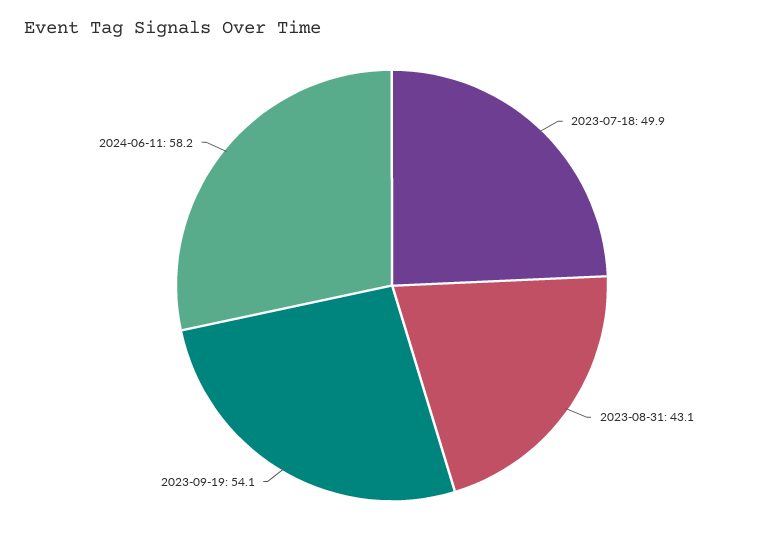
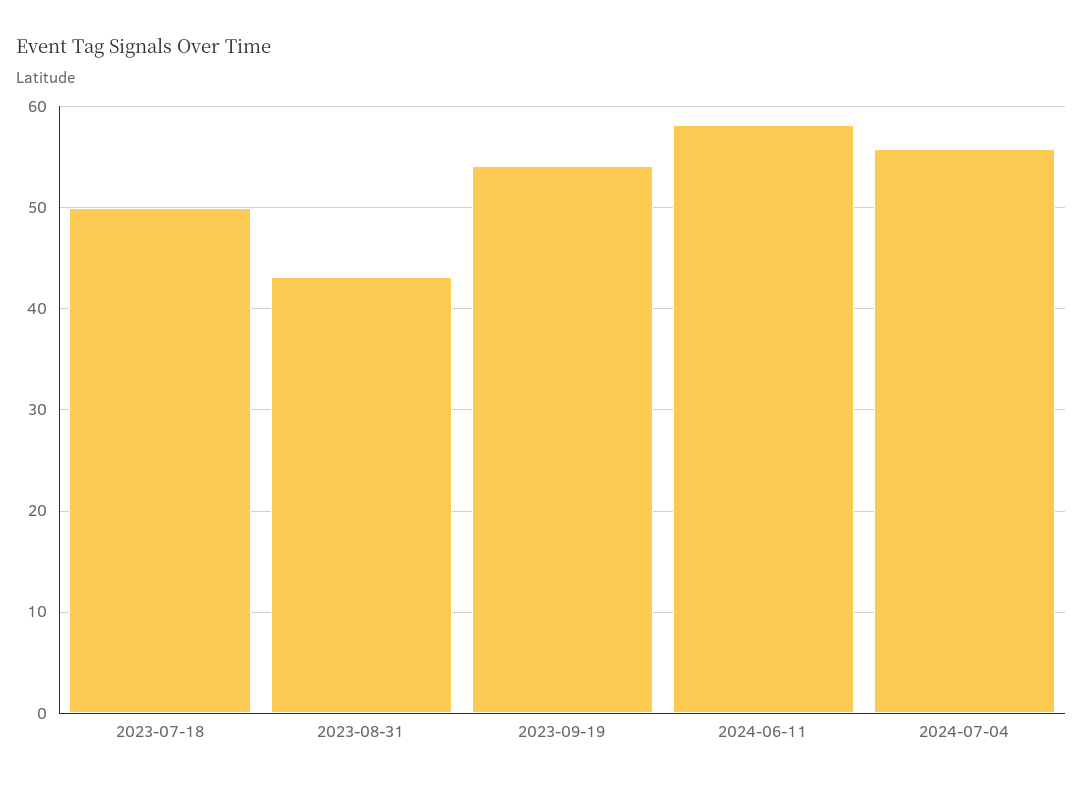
2024-07-04: none -> 56

